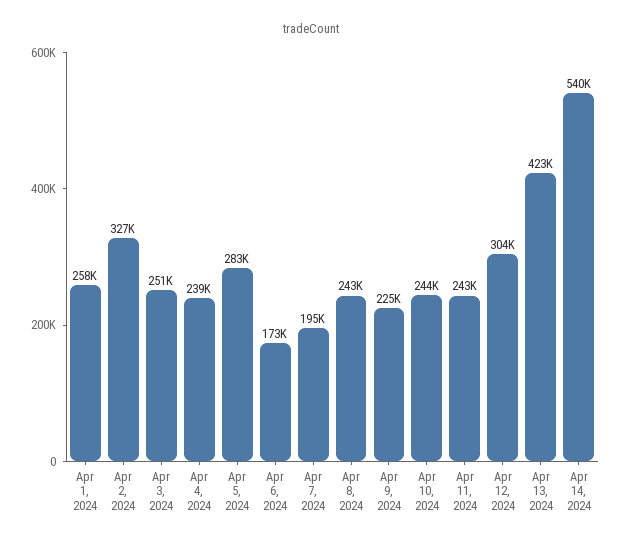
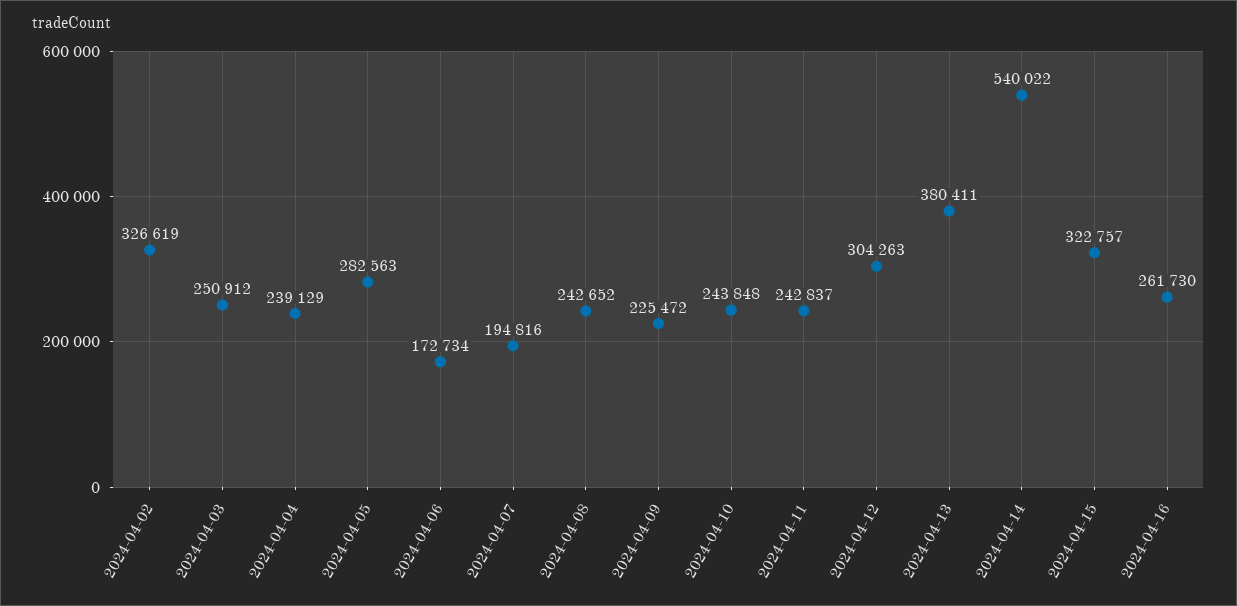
Apr 1, 2024: 258000 -> none
Apr 13, 2024: 423000 -> 380411
2024-04-15: none -> 322757
2024-04-16: none -> 261730

